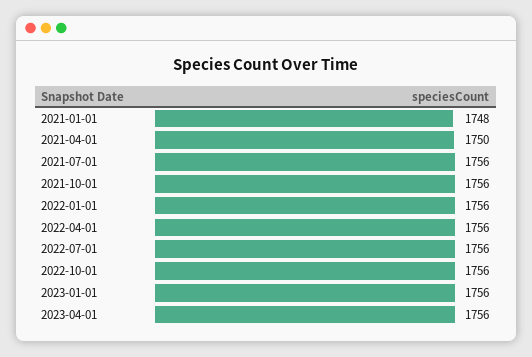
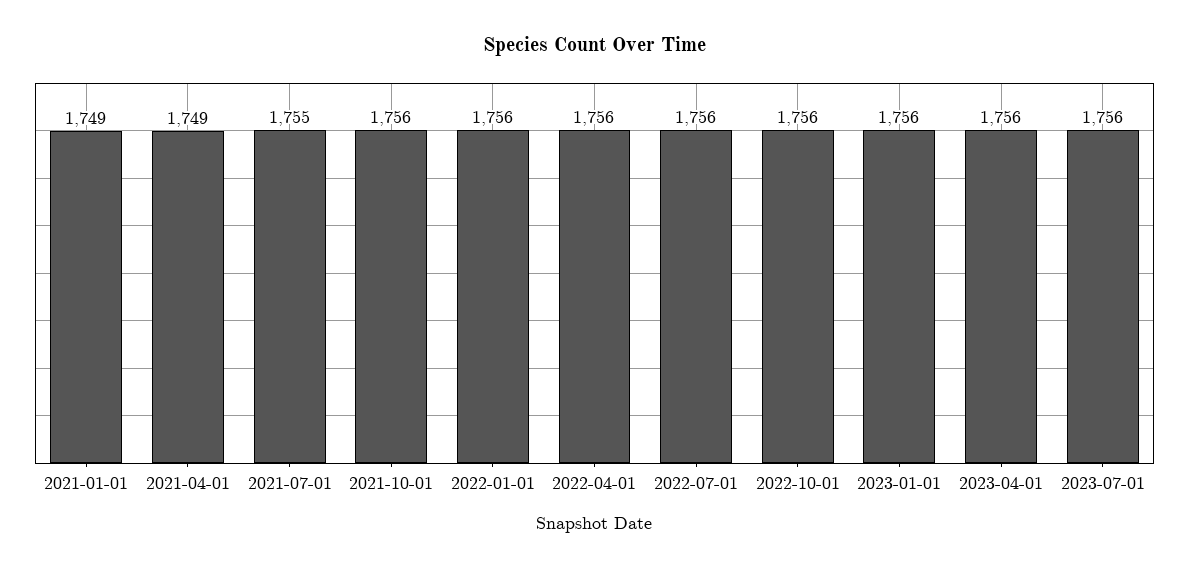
2021-01-01: 1748 -> 1749
2021-04-01: 1750 -> 1749
2021-07-01: 1756 -> 1755
2023-07-01: none -> 1756

